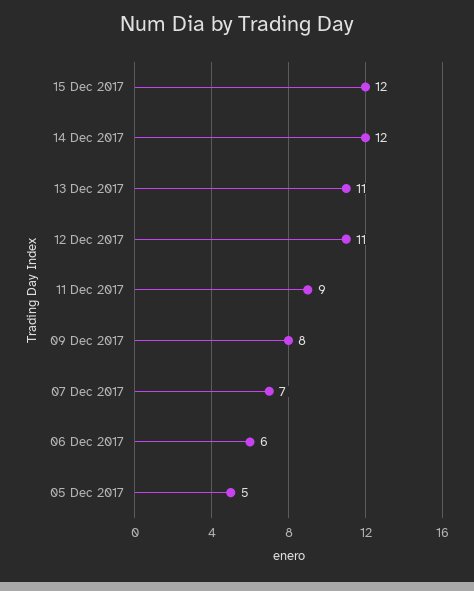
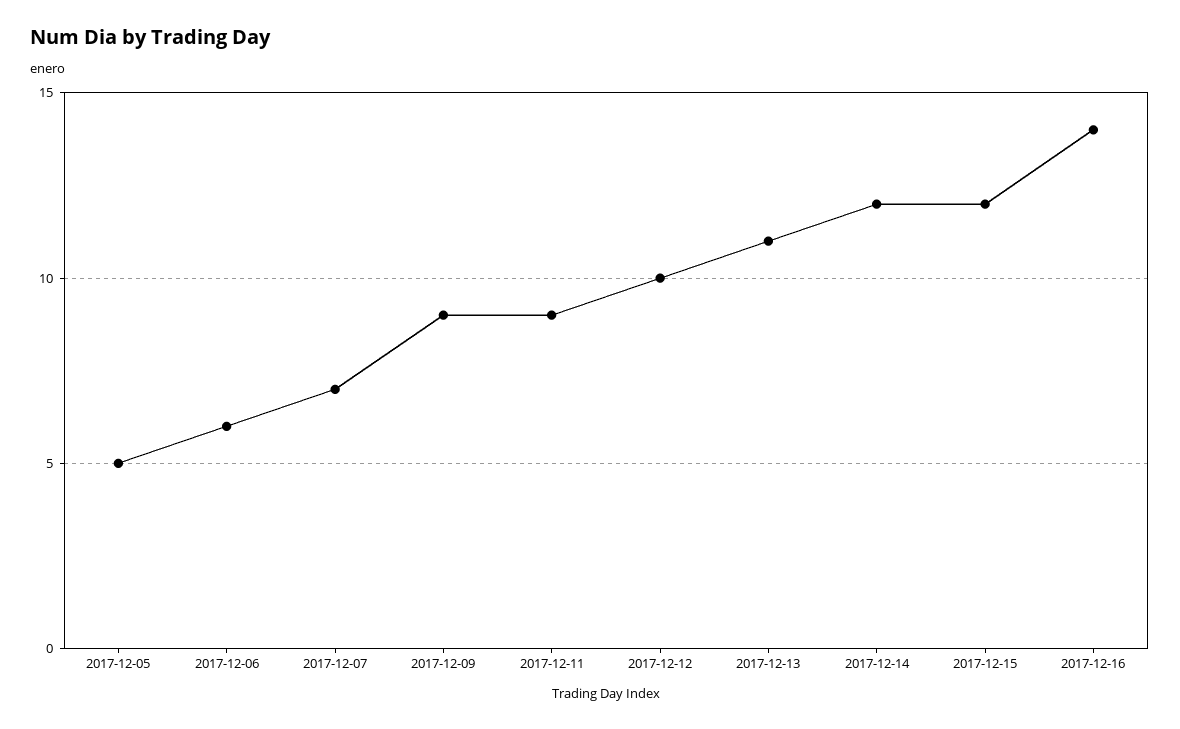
12 Dec 2017: 11 -> 10
09 Dec 2017: 8 -> 9
2017-12-16: none -> 14

